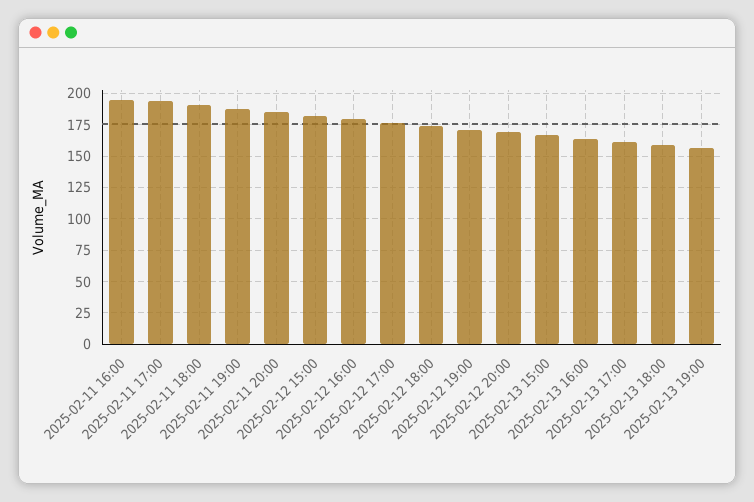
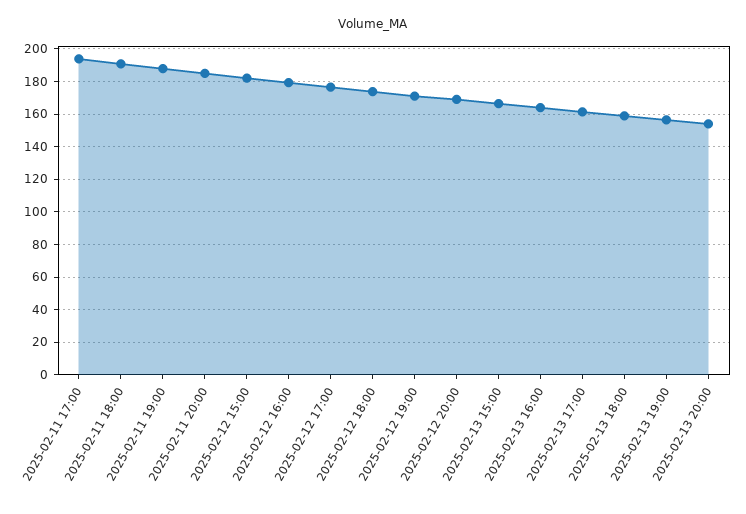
2025-02-11 16:00: 195 -> none
2025-02-13 20:00: none -> 155

